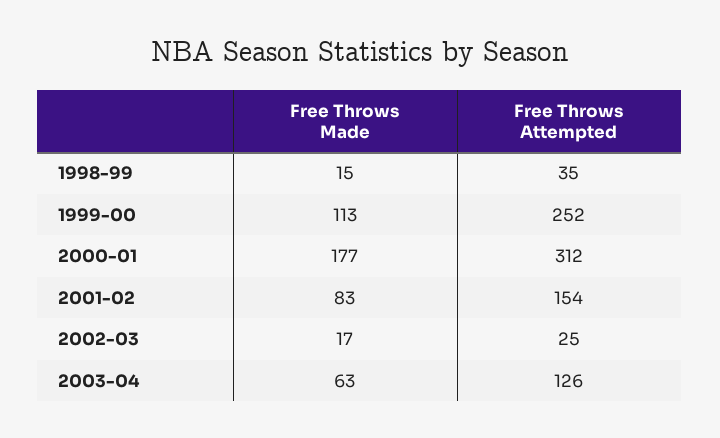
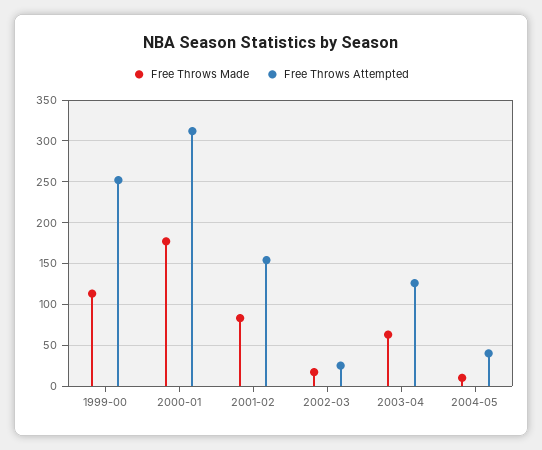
Free Throws Made, 1998-99: 15 -> none
Free Throws Attempted, 1998-99: 35 -> none
Free Throws Made, 2004-05: none -> 10
Free Throws Attempted, 2004-05: none -> 40

